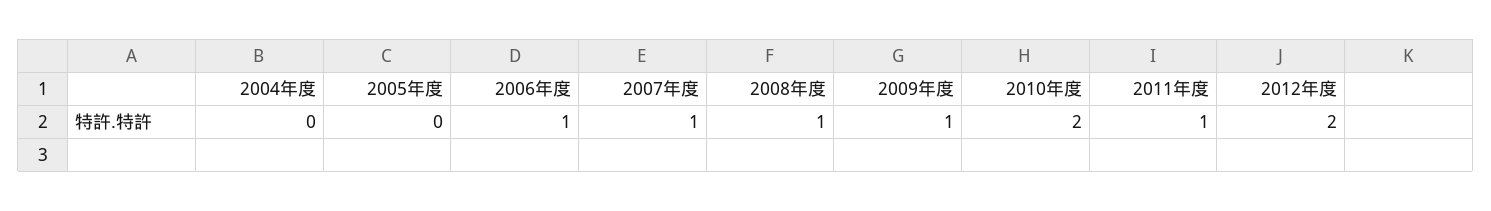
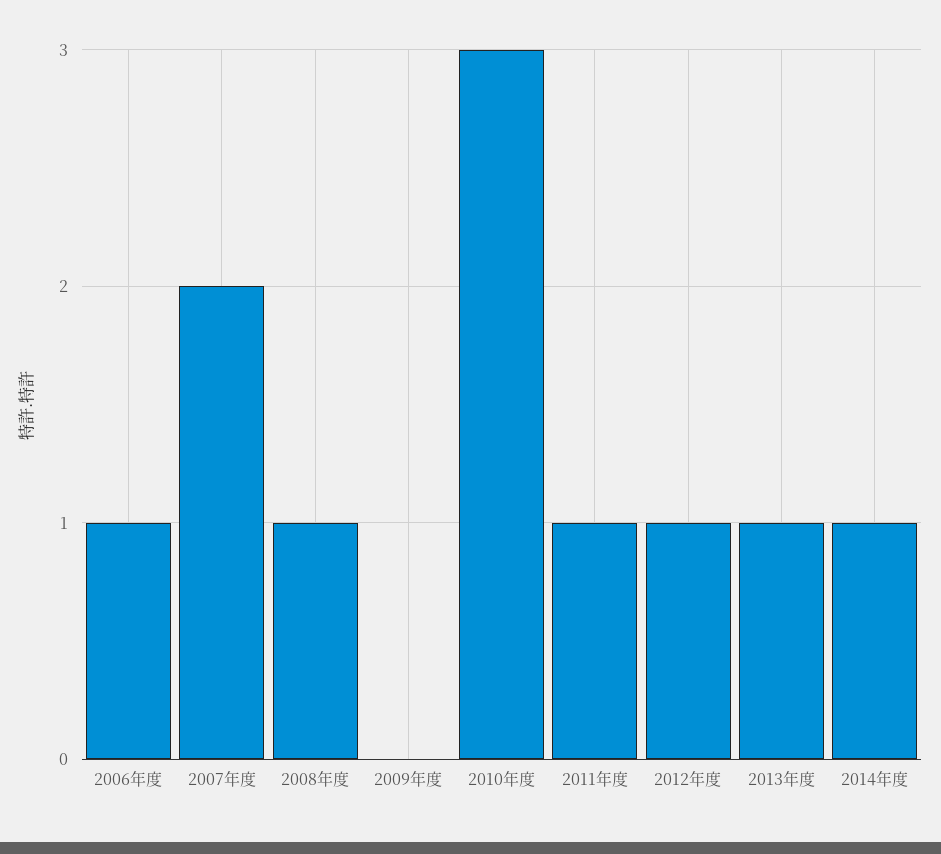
2004年度: 0 -> none
2005年度: 0 -> none
2007年度: 1 -> 2
2009年度: 1 -> 0
2010年度: 2 -> 3
2012年度: 2 -> 1
2013年度: none -> 1
2014年度: none -> 1

